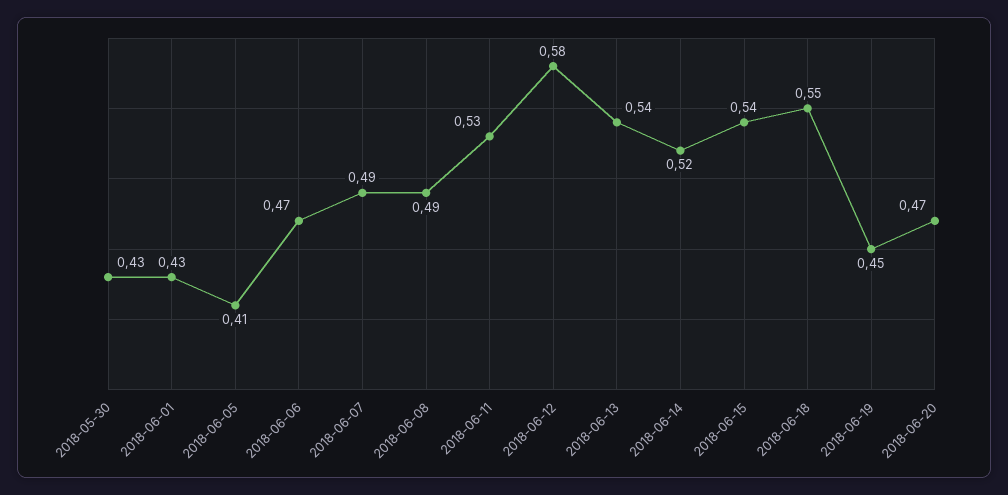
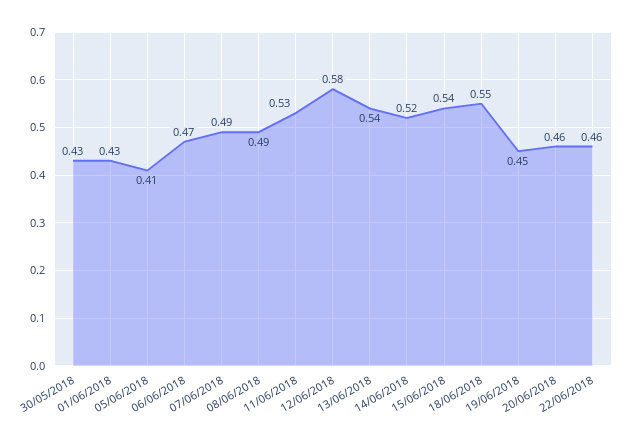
2018-06-20: 0.47 -> 0.46
22/06/2018: none -> 0.46

